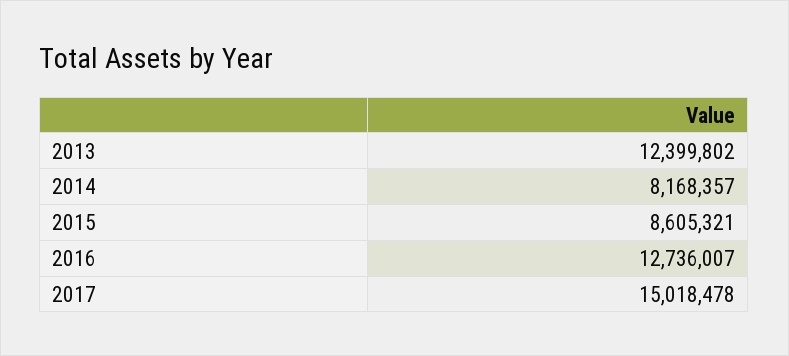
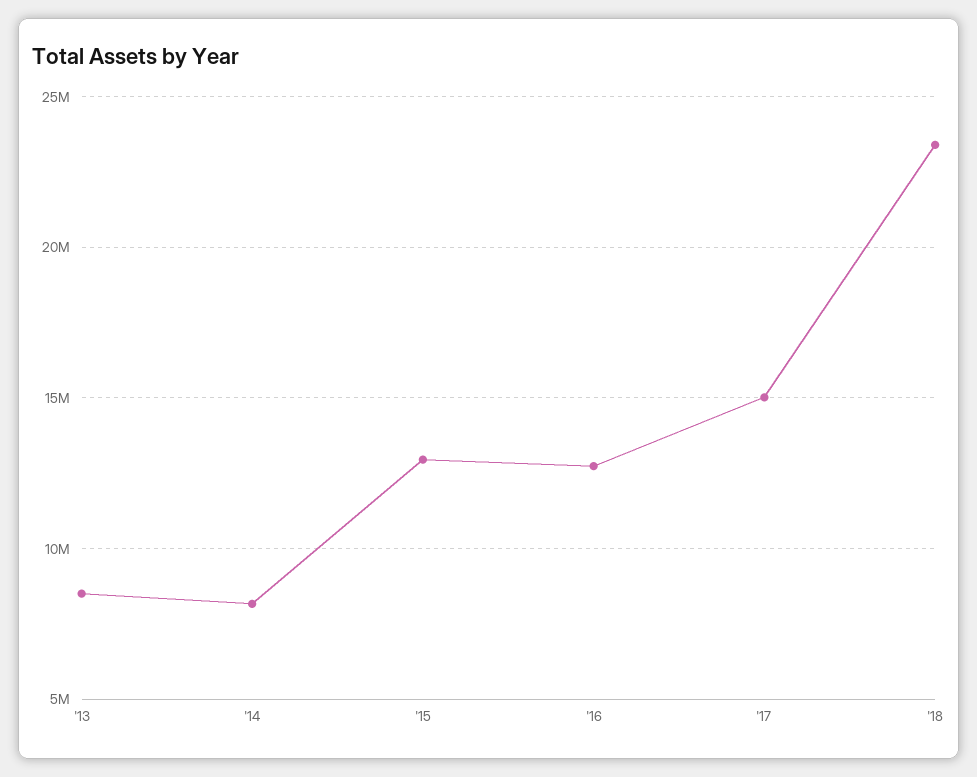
2013: 12399802 -> 8500000
2015: 8605321 -> 13000000
'18: none -> 23500000

